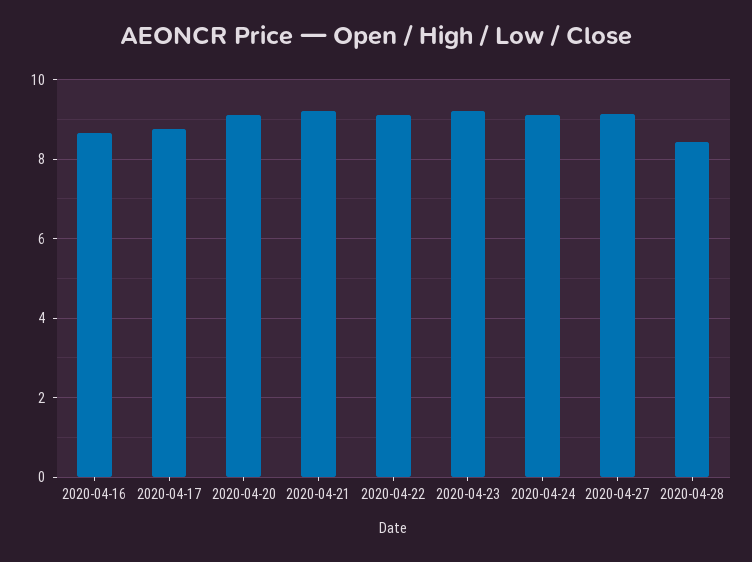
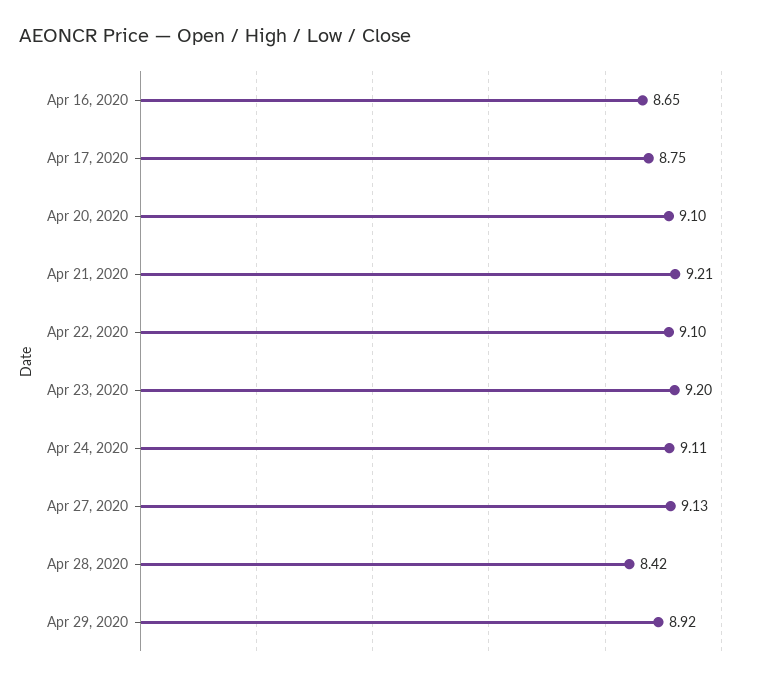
Apr 29, 2020: none -> 8.92

